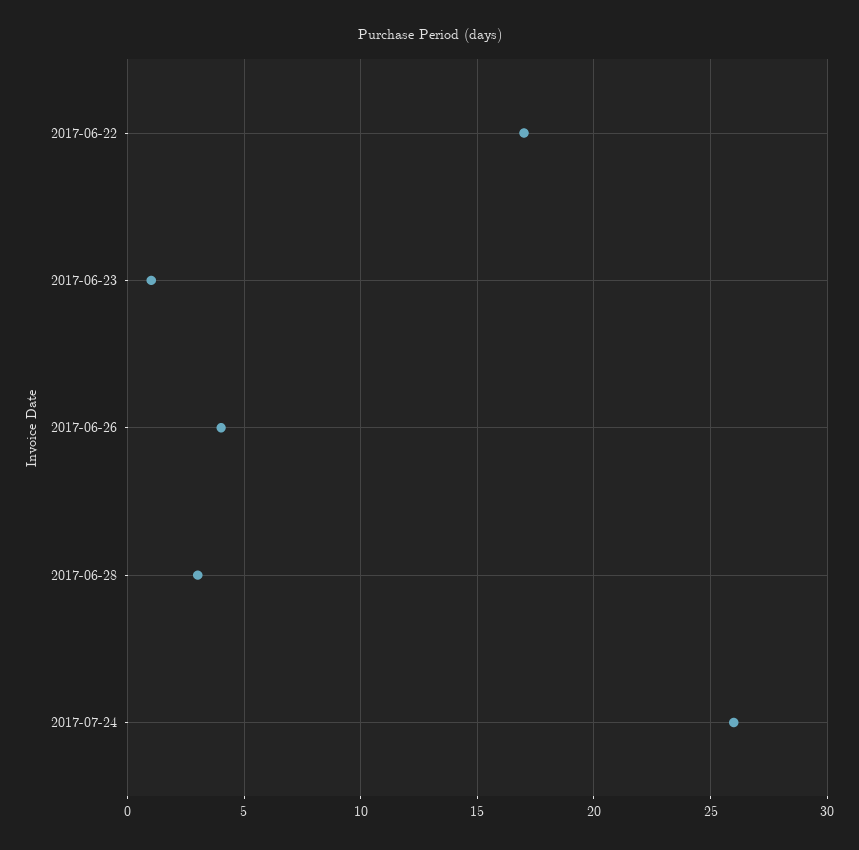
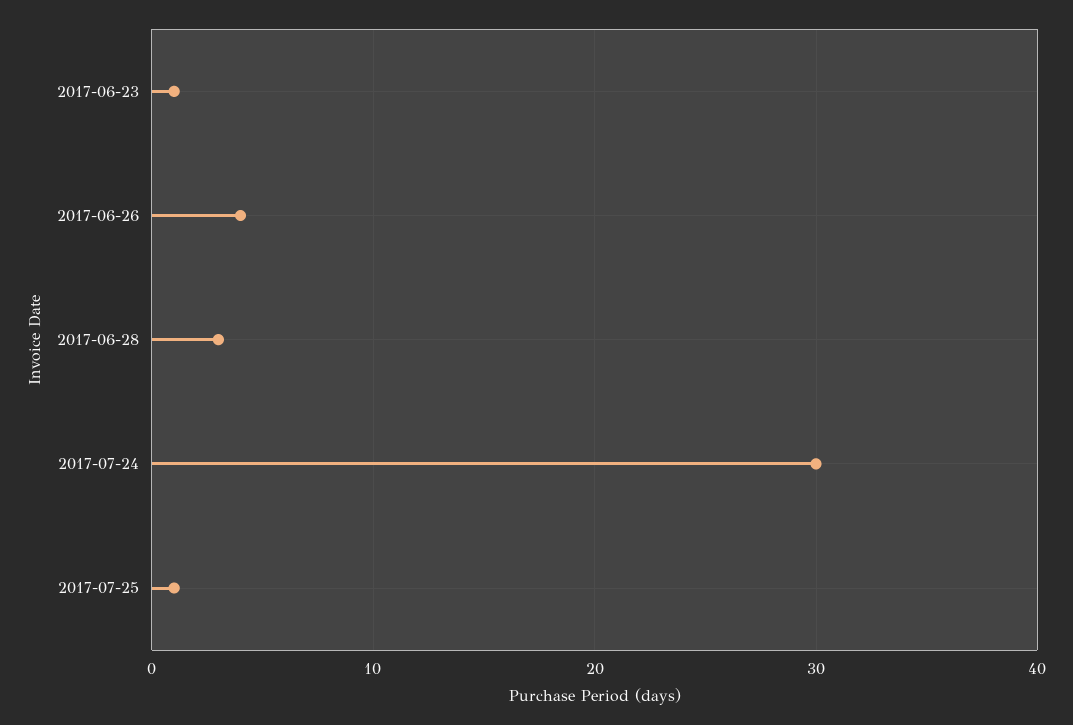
2017-06-22: 17 -> none
2017-07-24: 26 -> 30
2017-07-25: none -> 1

